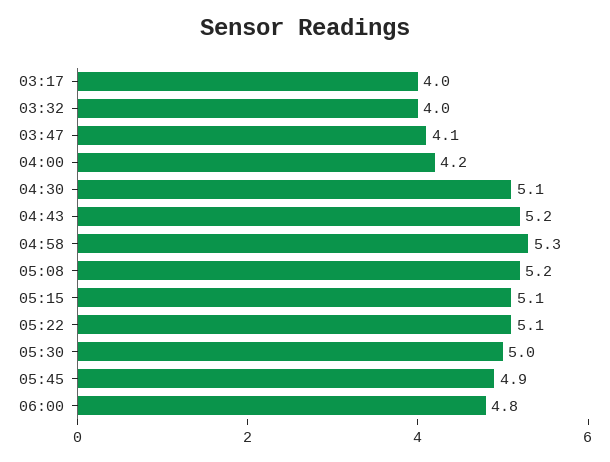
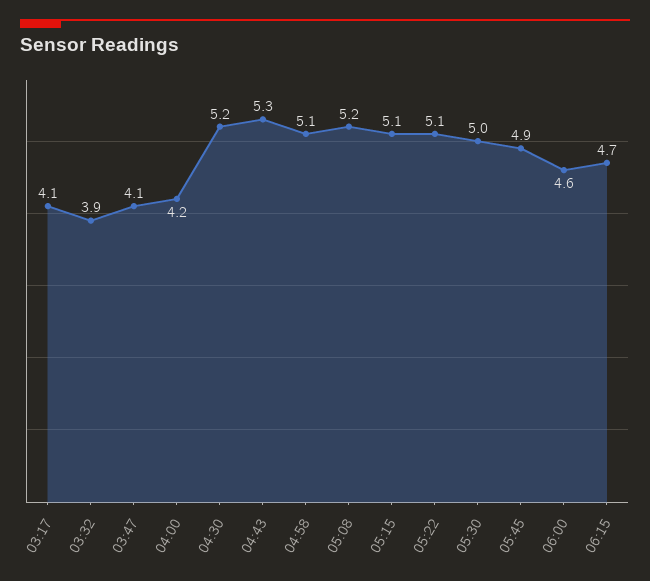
03:17: 4 -> 4.1
03:32: 4 -> 3.9
04:30: 5.1 -> 5.2
04:43: 5.2 -> 5.3
04:58: 5.3 -> 5.1
06:00: 4.8 -> 4.6
06:15: none -> 4.7

